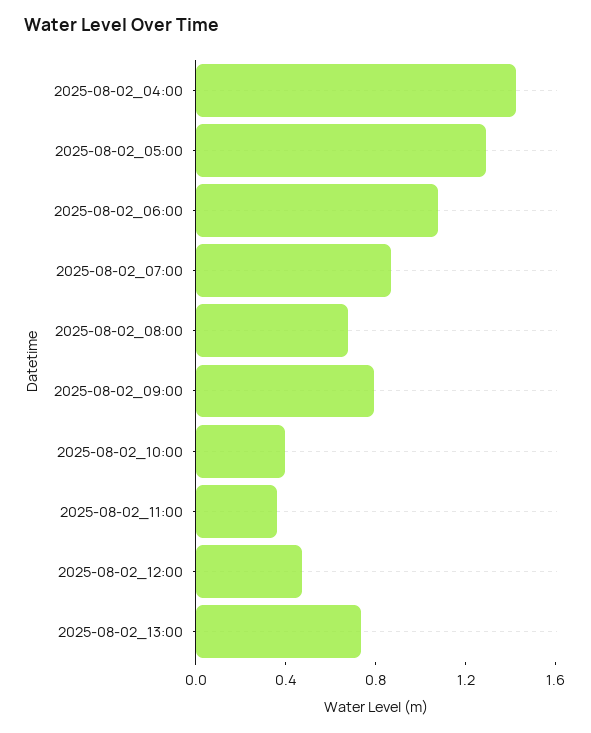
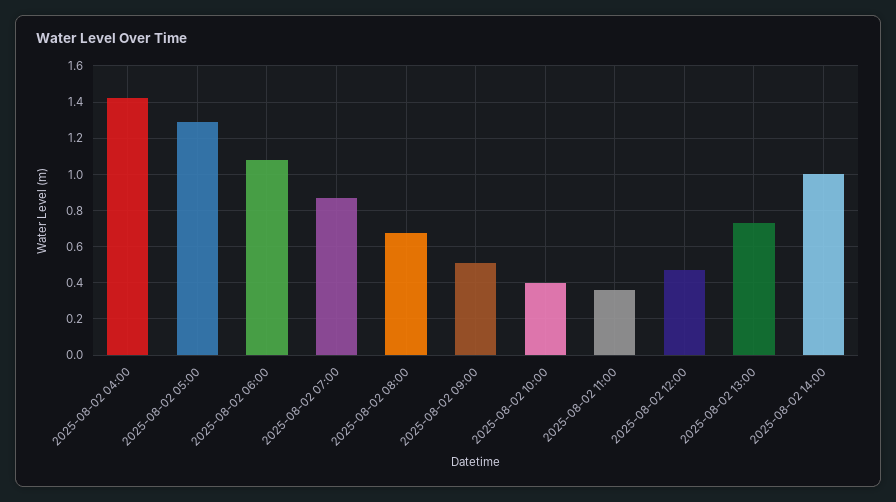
2025-08-02_09:00: 0.8 -> 0.5
2025-08-02 14:00: none -> 1

